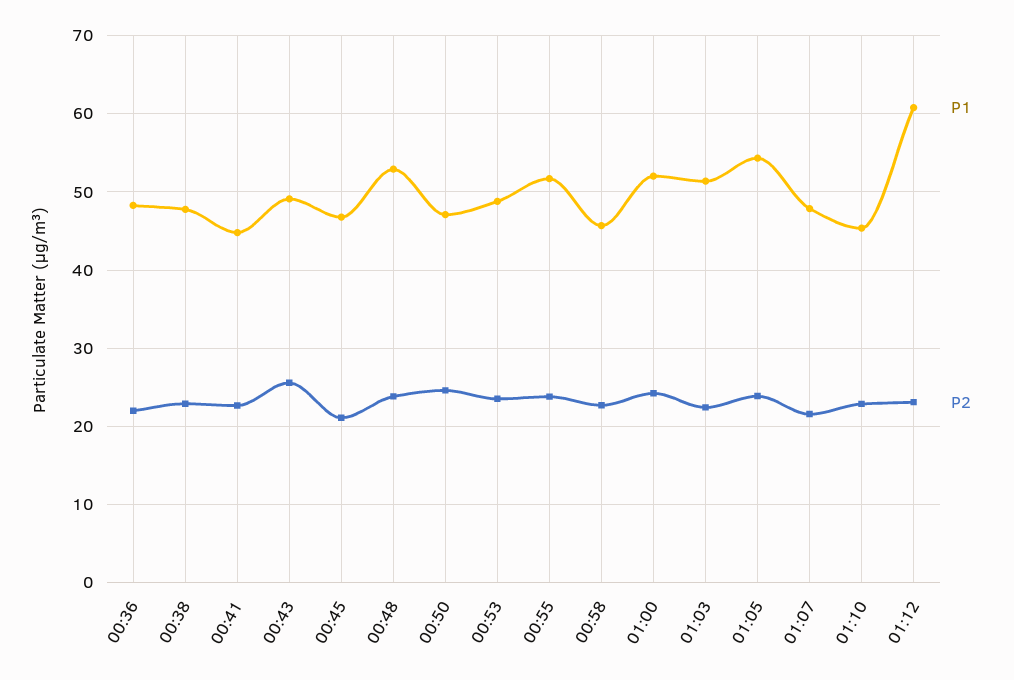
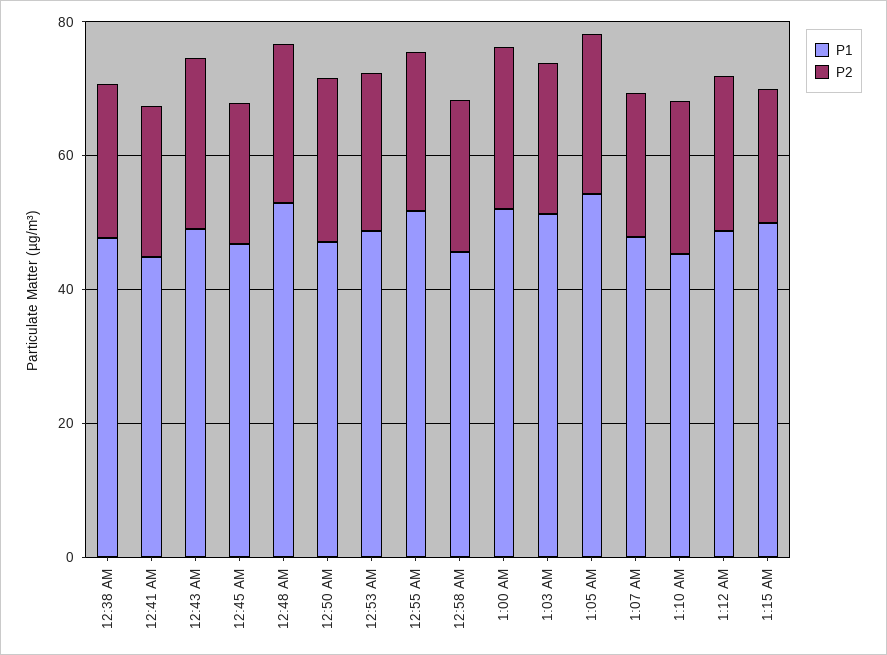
P1, 00:36: 48 -> none
P2, 00:36: 22 -> none
P1, 01:12: 61 -> 50
P1, 1:15 AM: none -> 50
P2, 1:15 AM: none -> 20

